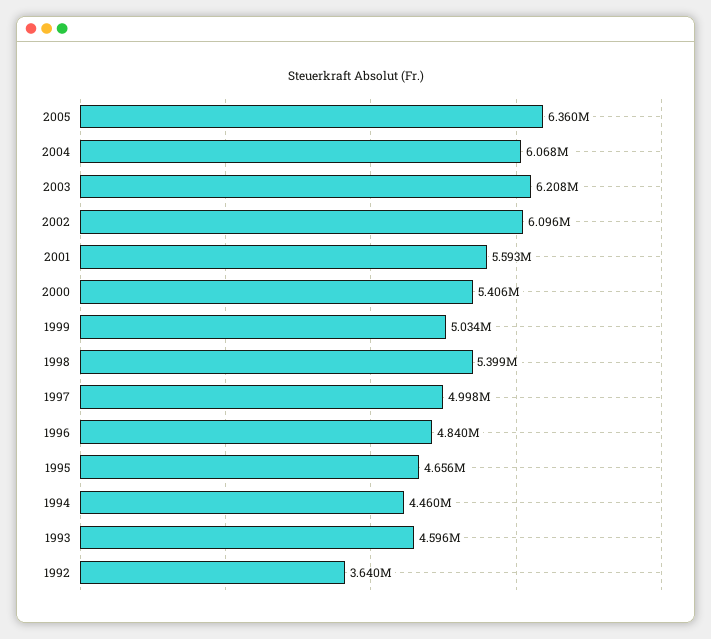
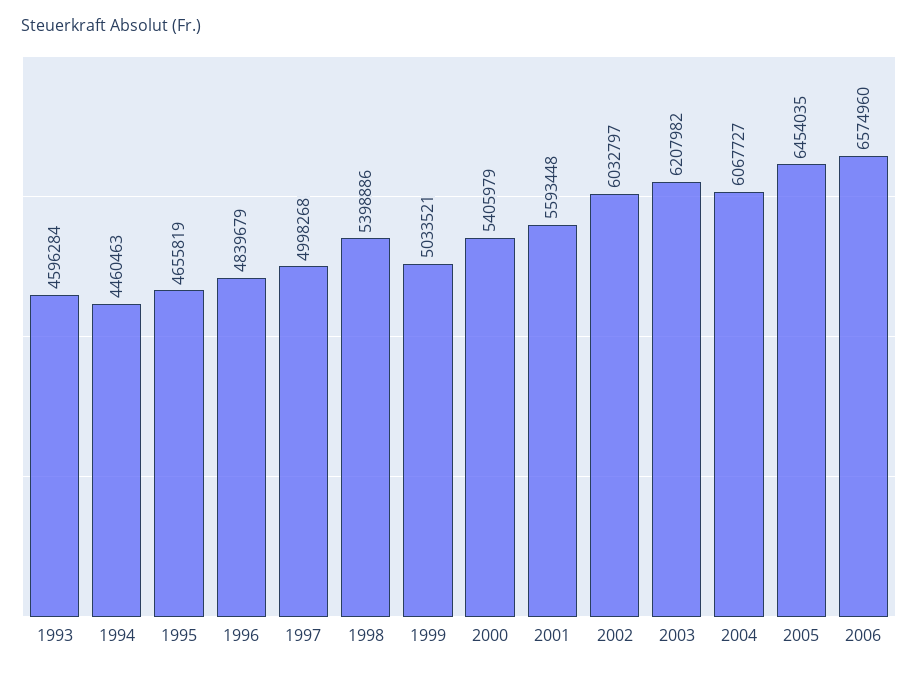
2005: 6360000 -> 6454035
2002: 6096000 -> 6032797
1992: 3640000 -> none
2006: none -> 6574960

